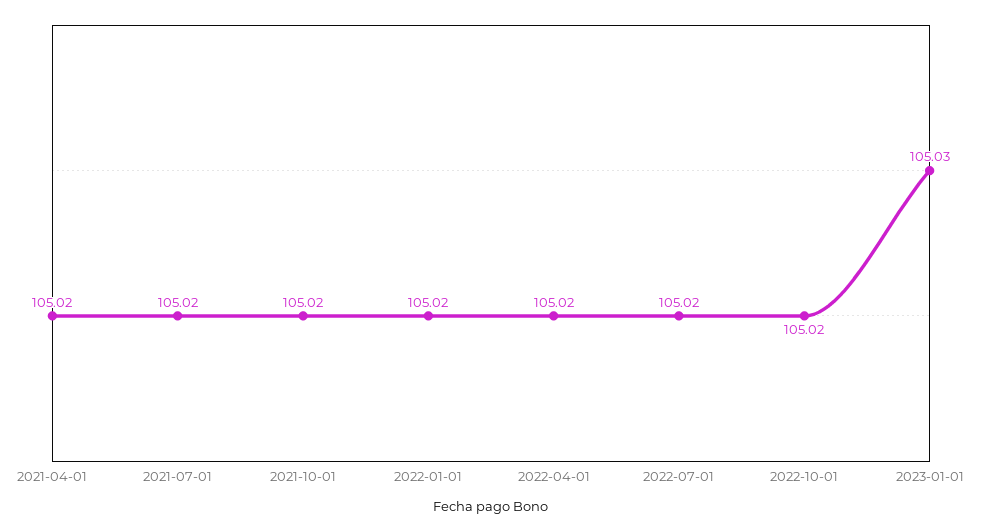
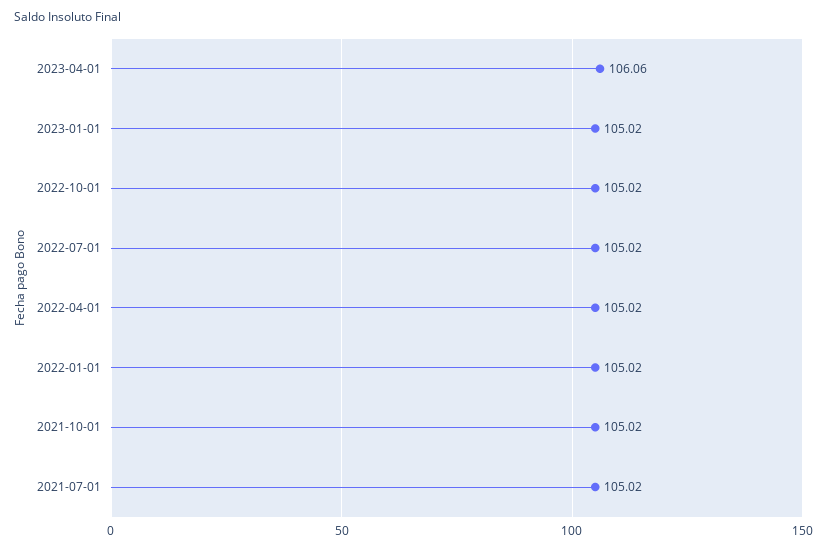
2021-04-01: 105.02 -> none
2023-01-01: 105.03 -> 105.02
2023-04-01: none -> 106.06

